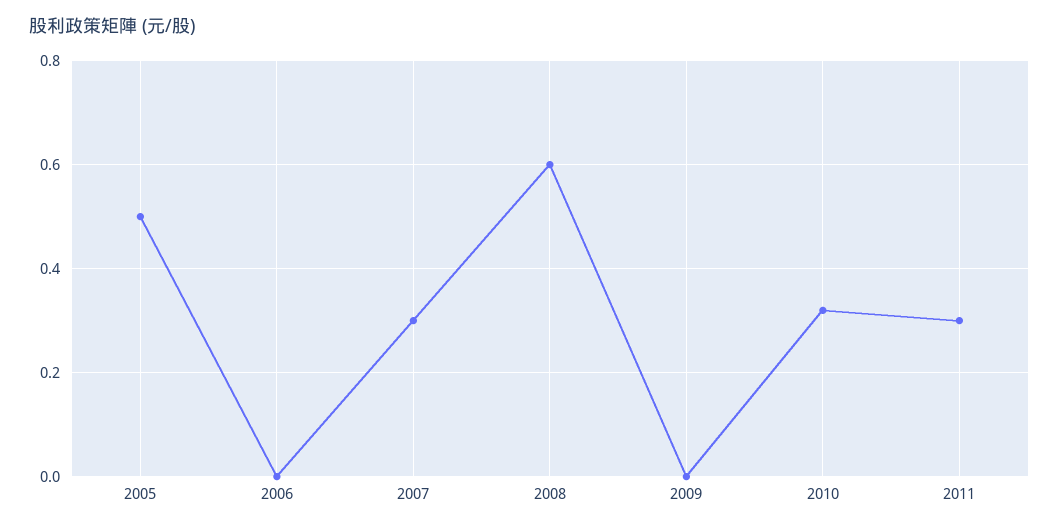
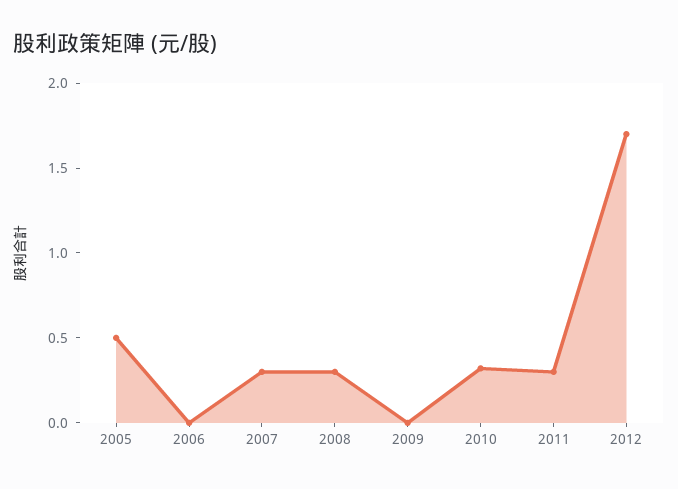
2008: 0.6 -> 0.3
2012: none -> 1.7

